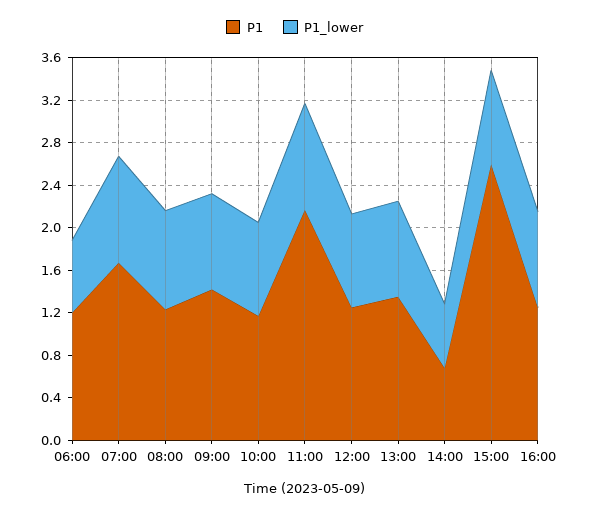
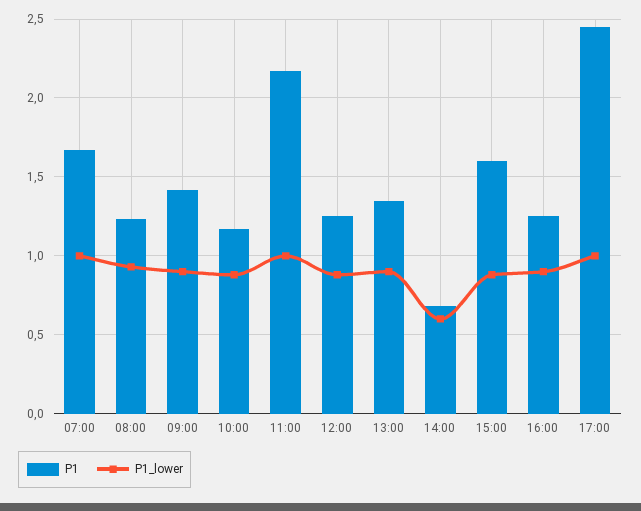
P1, 06:00: 1.2 -> none
P1_lower, 06:00: 0.7 -> none
P1, 15:00: 2.6 -> 1.6
P1, 17:00: none -> 2.45
P1_lower, 17:00: none -> 1

